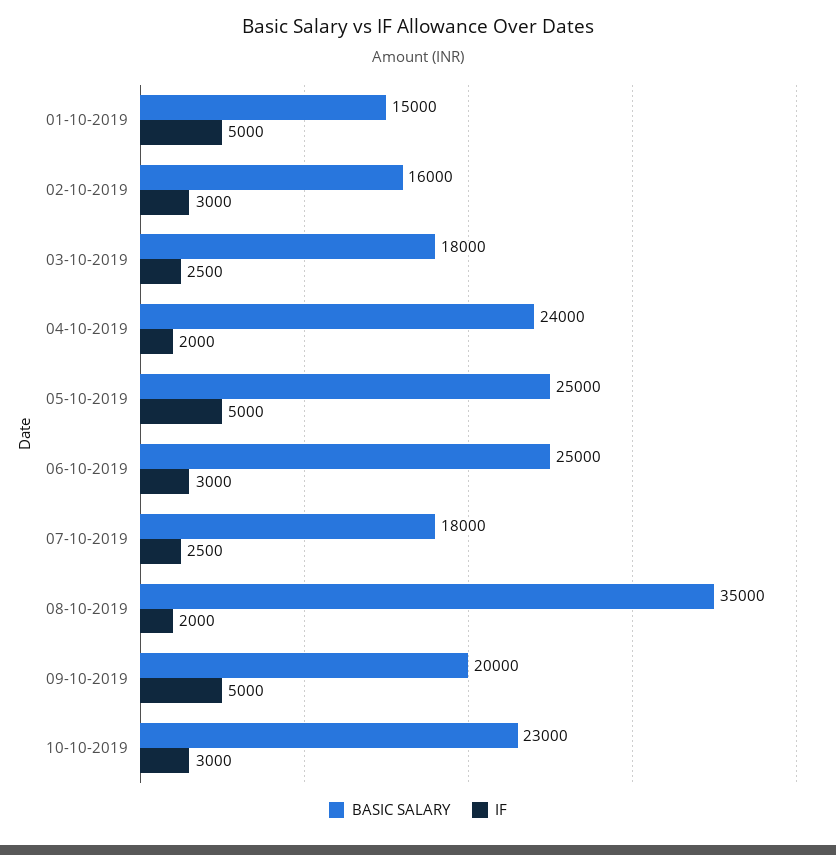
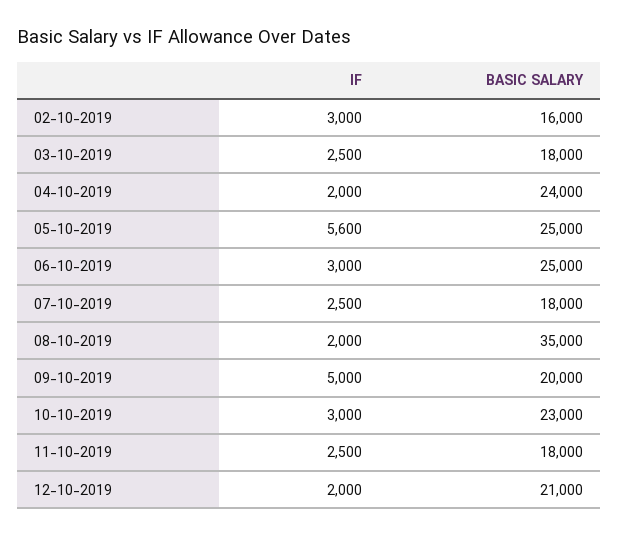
BASIC SALARY, 01-10-2019: 15000 -> none
IF, 01-10-2019: 5000 -> none
IF, 05-10-2019: 5000 -> 5600
IF, 11-10-2019: none -> 2500
BASIC SALARY, 11-10-2019: none -> 18000
IF, 12-10-2019: none -> 2000
BASIC SALARY, 12-10-2019: none -> 21000

